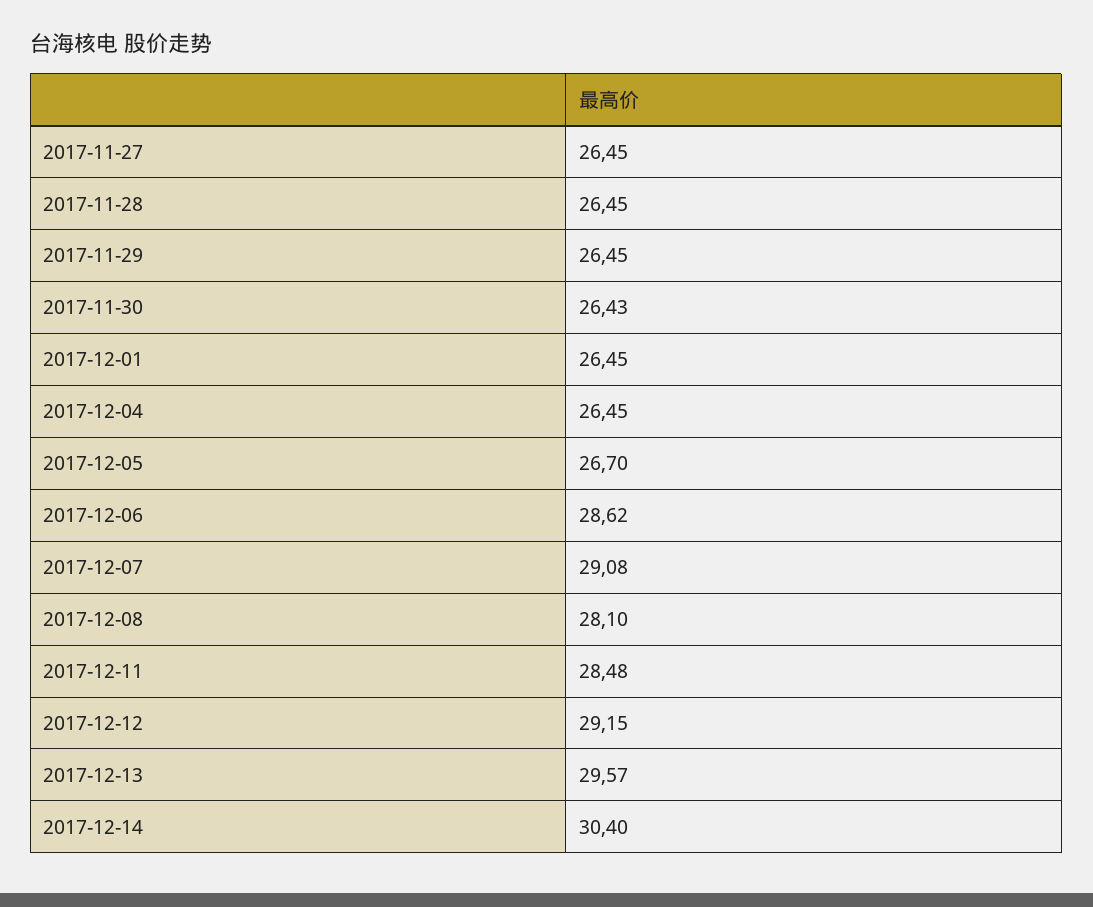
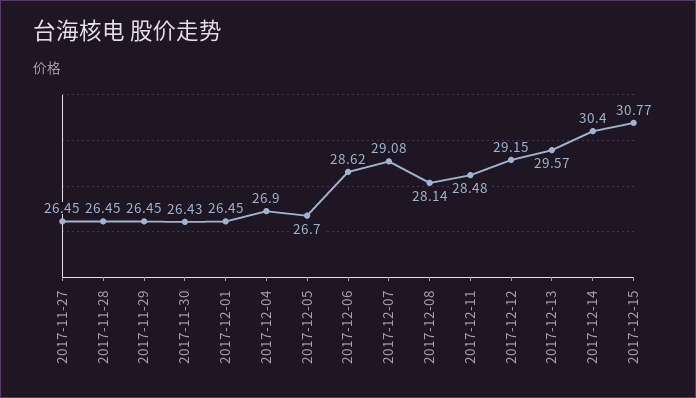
2017-12-04: 26.45 -> 26.9
2017-12-08: 28.1 -> 28.14
2017-12-15: none -> 30.77

